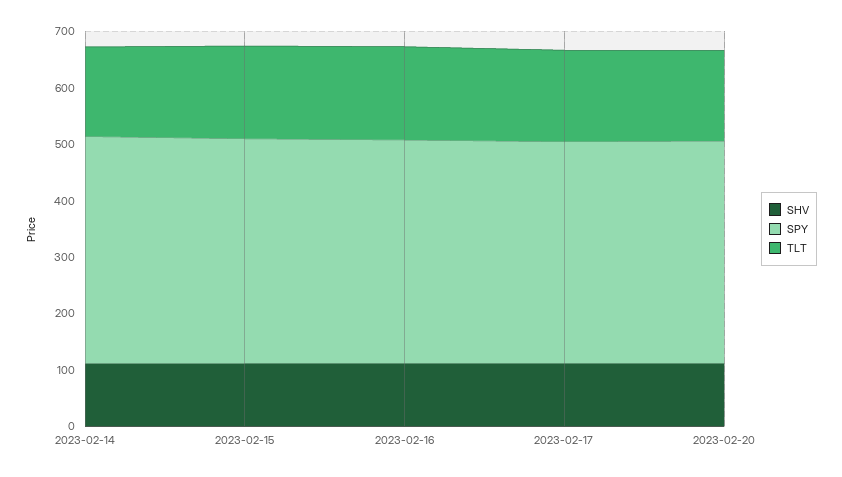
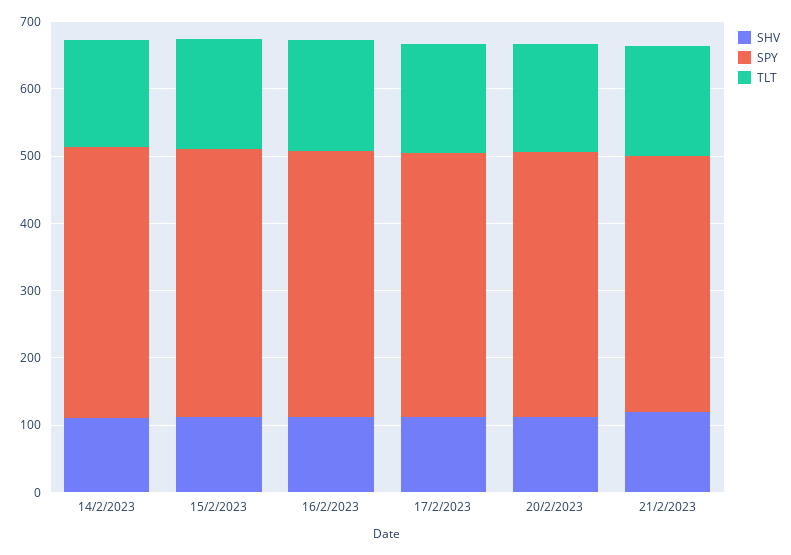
SHV, 21/2/2023: none -> 120
SPY, 21/2/2023: none -> 380
TLT, 21/2/2023: none -> 160

